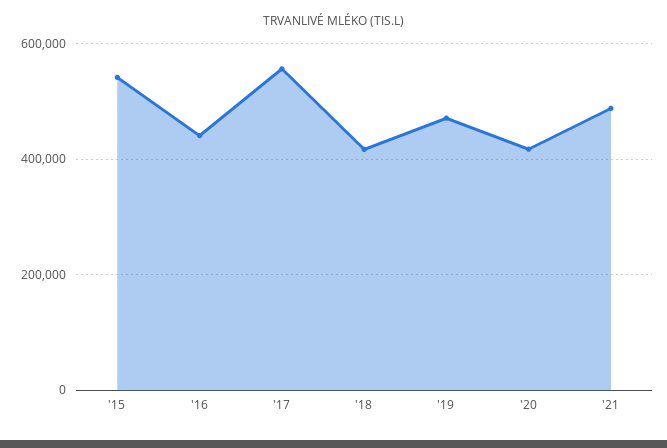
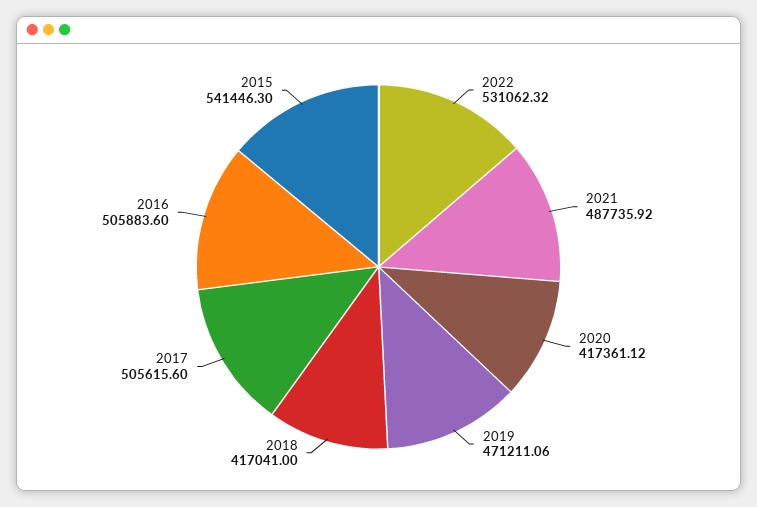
'16: 440000 -> 505883.6
'17: 560000 -> 505615.6
2022: none -> 531062.32

